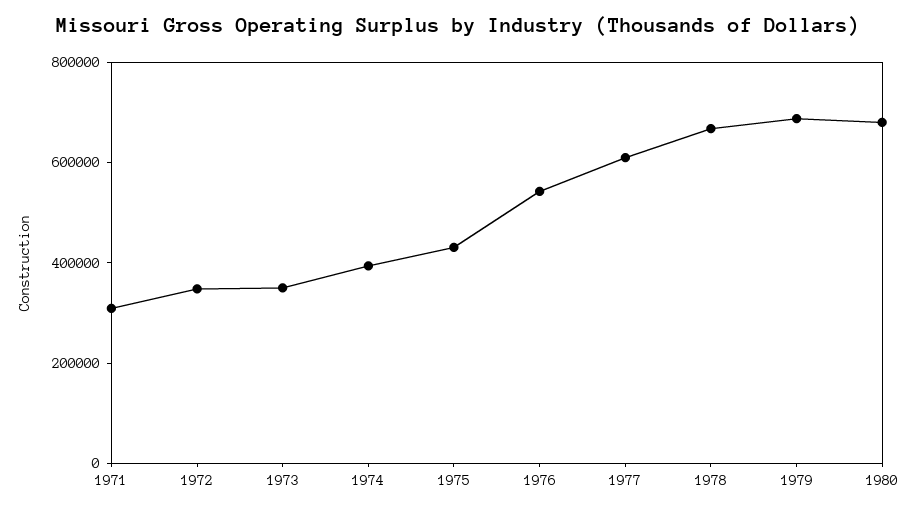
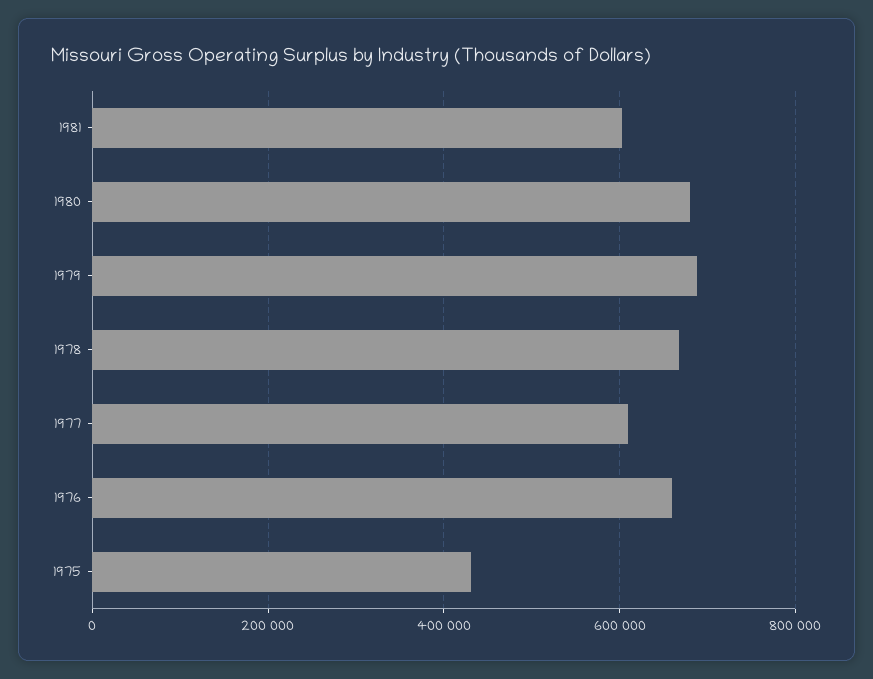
1971: 300000 -> none
1972: 350000 -> none
1973: 350000 -> none
1974: 400000 -> none
1976: 550000 -> 660000
1981: none -> 600000

